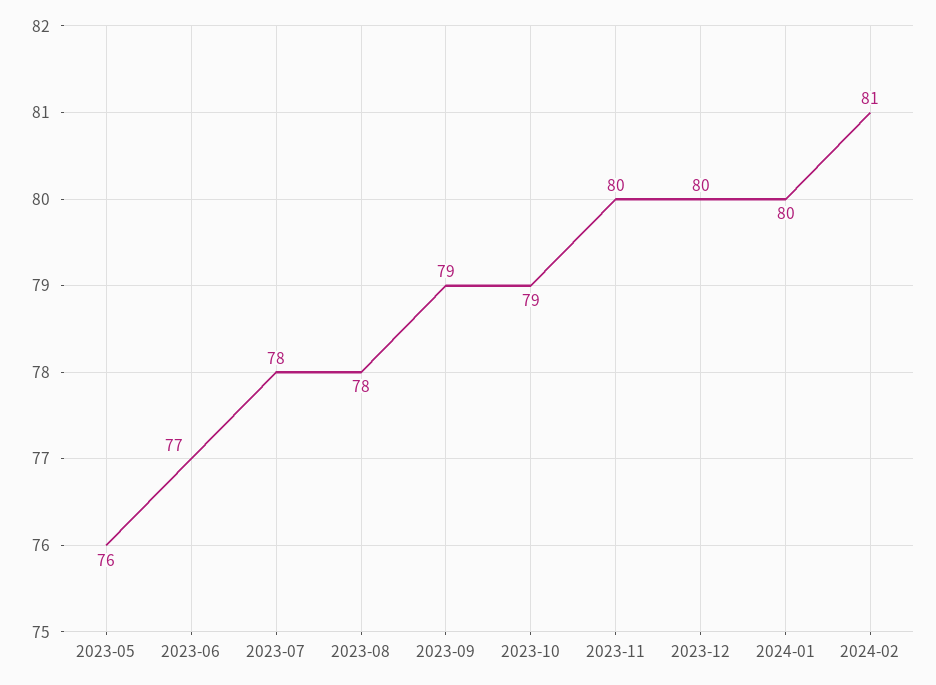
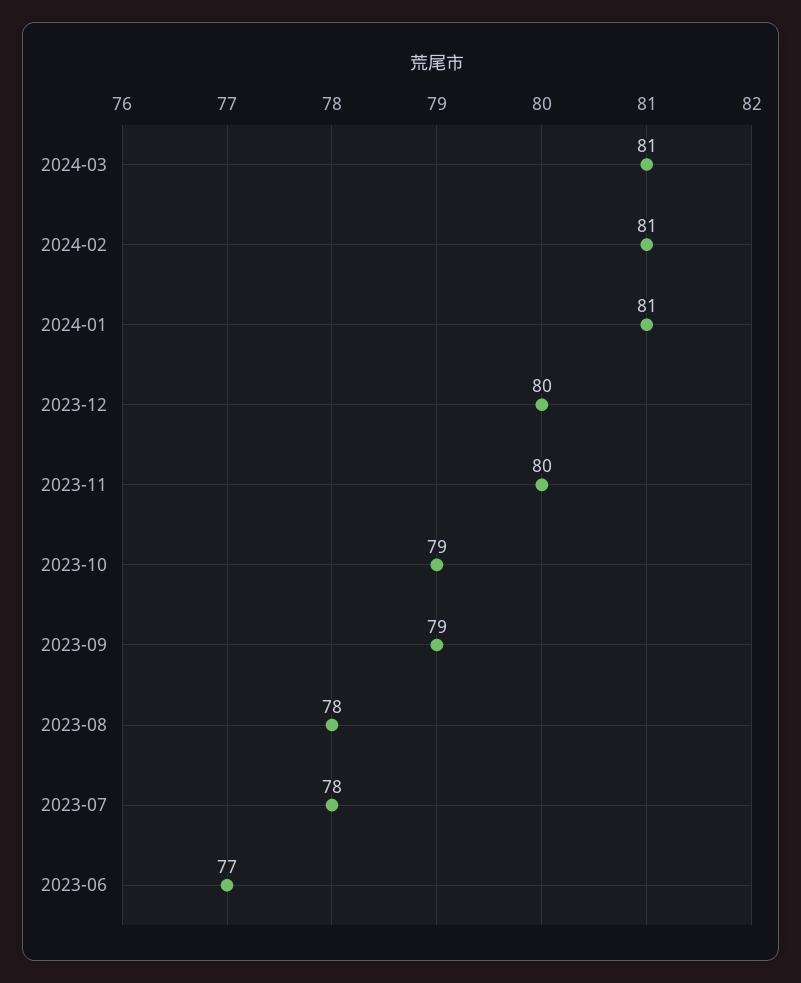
2023-05: 76 -> none
2024-01: 80 -> 81
2024-03: none -> 81

